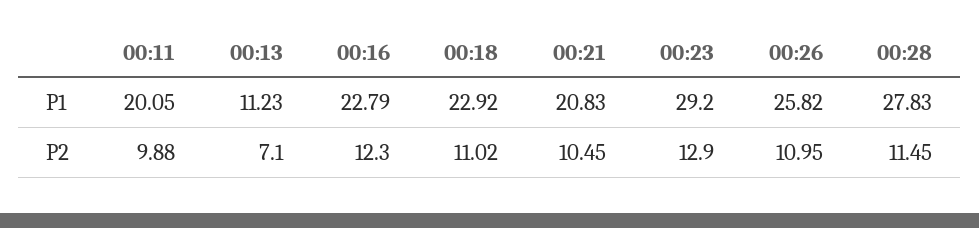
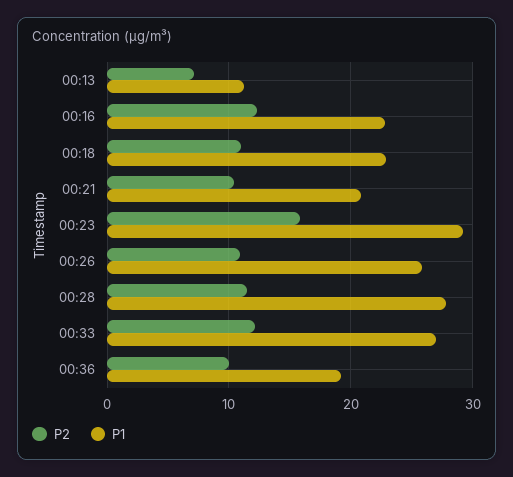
P1, 00:11: 20.05 -> none
P2, 00:11: 9.88 -> none
P2, 00:23: 12.9 -> 16
P2, 00:33: none -> 12
P1, 00:33: none -> 27
P2, 00:36: none -> 10
P1, 00:36: none -> 19

